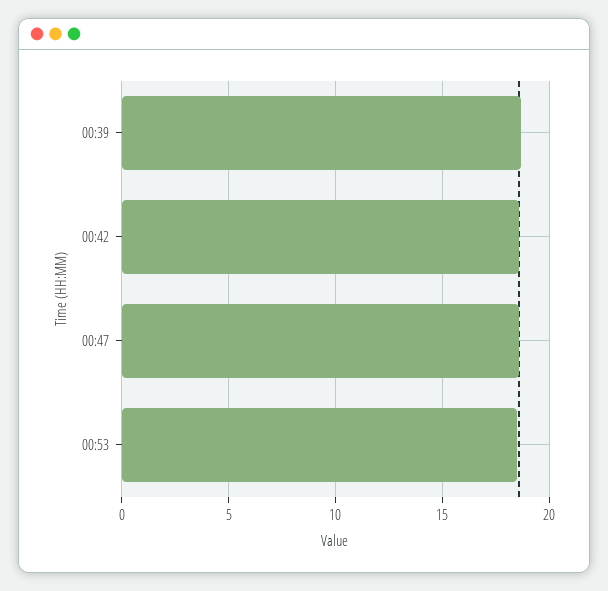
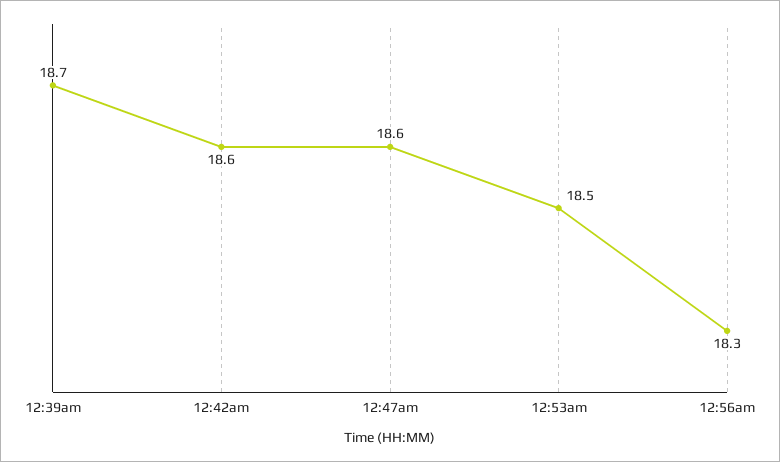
12:56am: none -> 18.3

